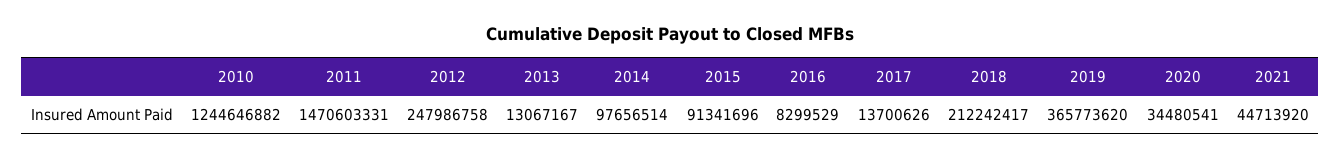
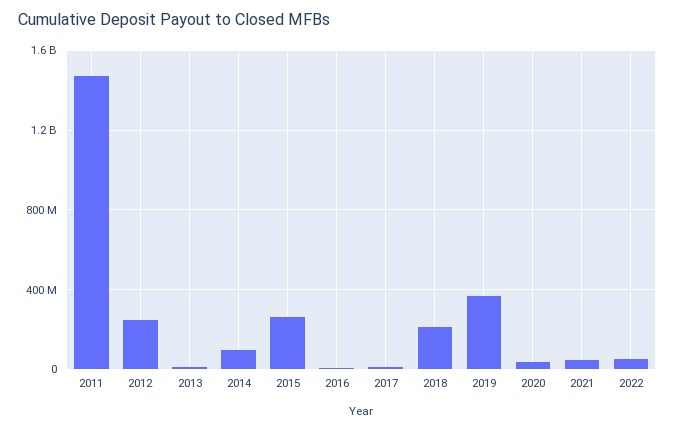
2010: 1244646882 -> none
2015: 91341696 -> 250000000
2022: none -> 50000000

